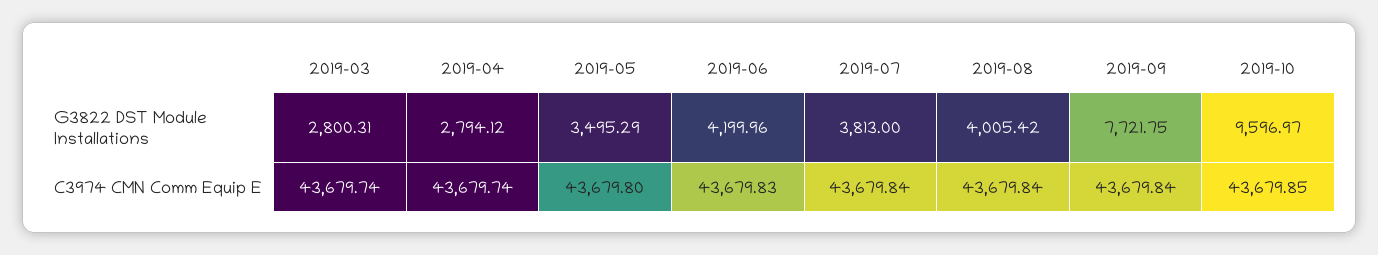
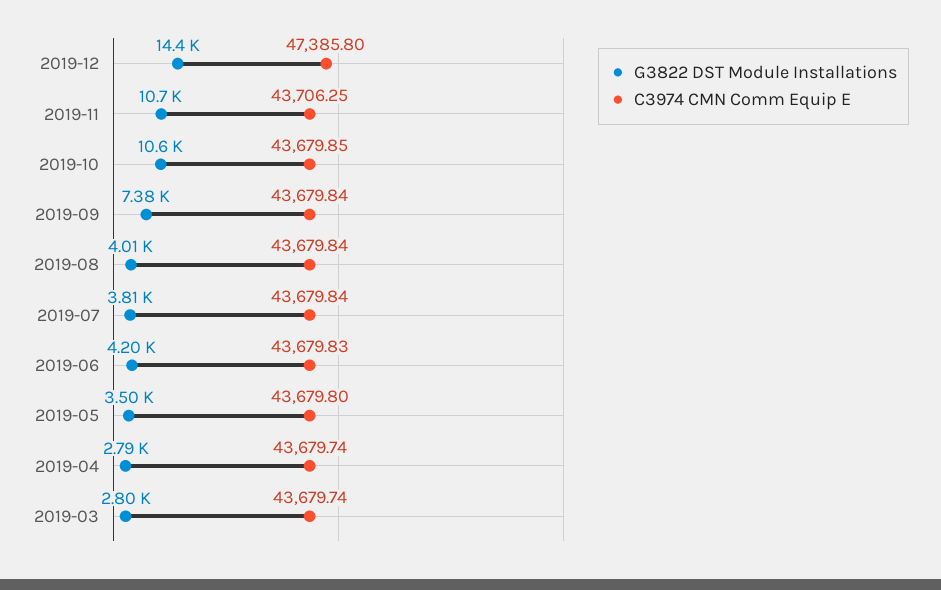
G3822 DST Module Installations, 2019-09: 7721.75 -> 7380
G3822 DST Module Installations, 2019-10: 9596.97 -> 10600
G3822 DST Module Installations, 2019-12: none -> 14400
C3974 CMN Comm Equip E, 2019-12: none -> 47385.8
G3822 DST Module Installations, 2019-11: none -> 10700
C3974 CMN Comm Equip E, 2019-11: none -> 43706.25

